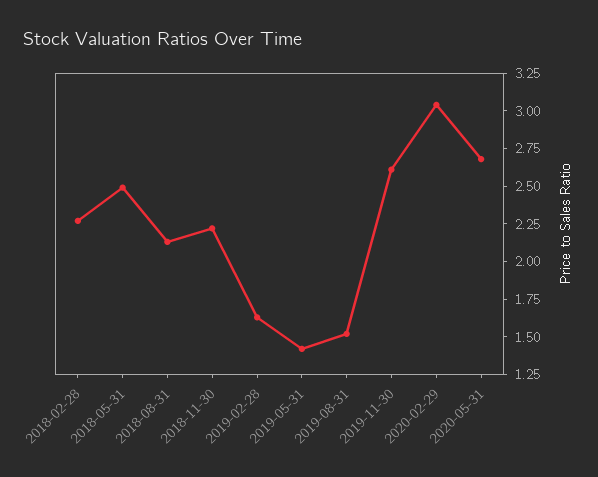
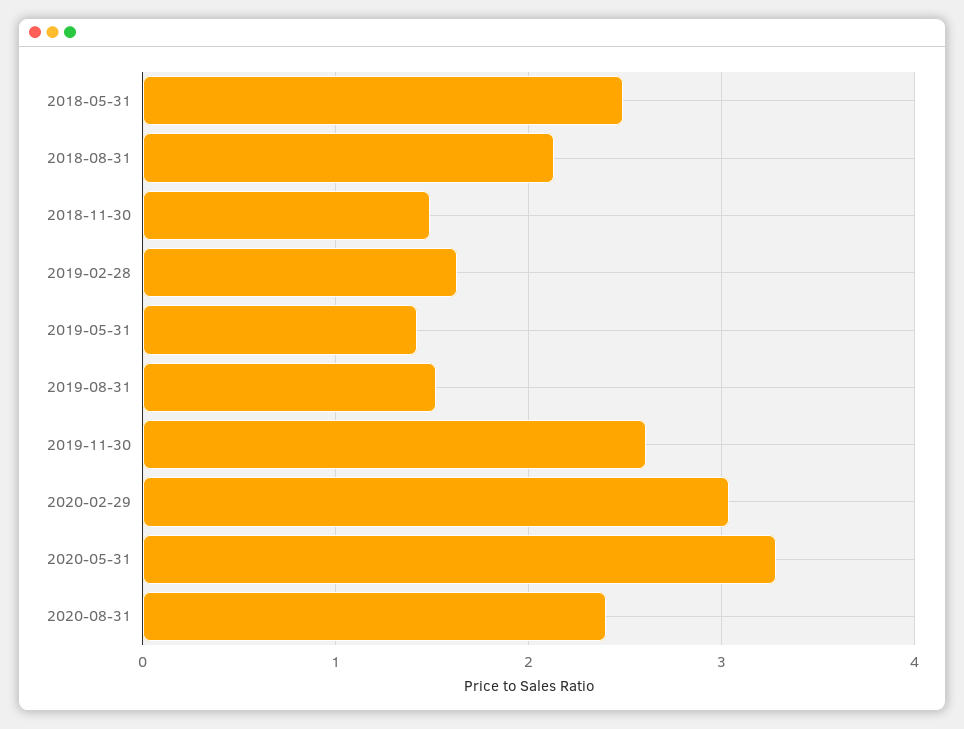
2018-02-28: 2.25 -> none
2018-11-30: 2.25 -> 1.5
2020-05-31: 2.75 -> 3.3
2020-08-31: none -> 2.4

